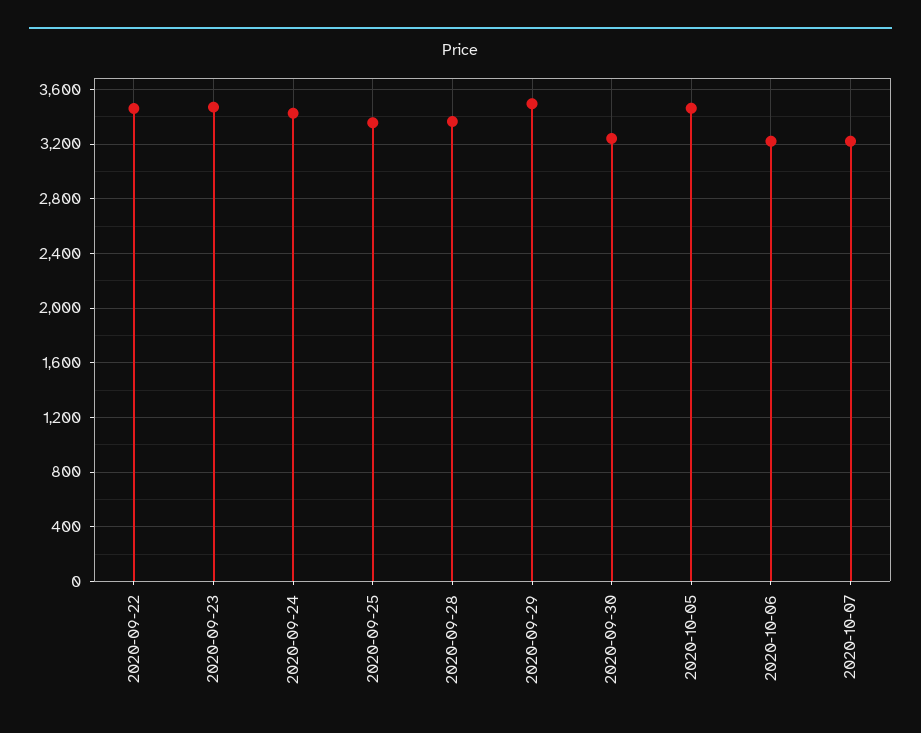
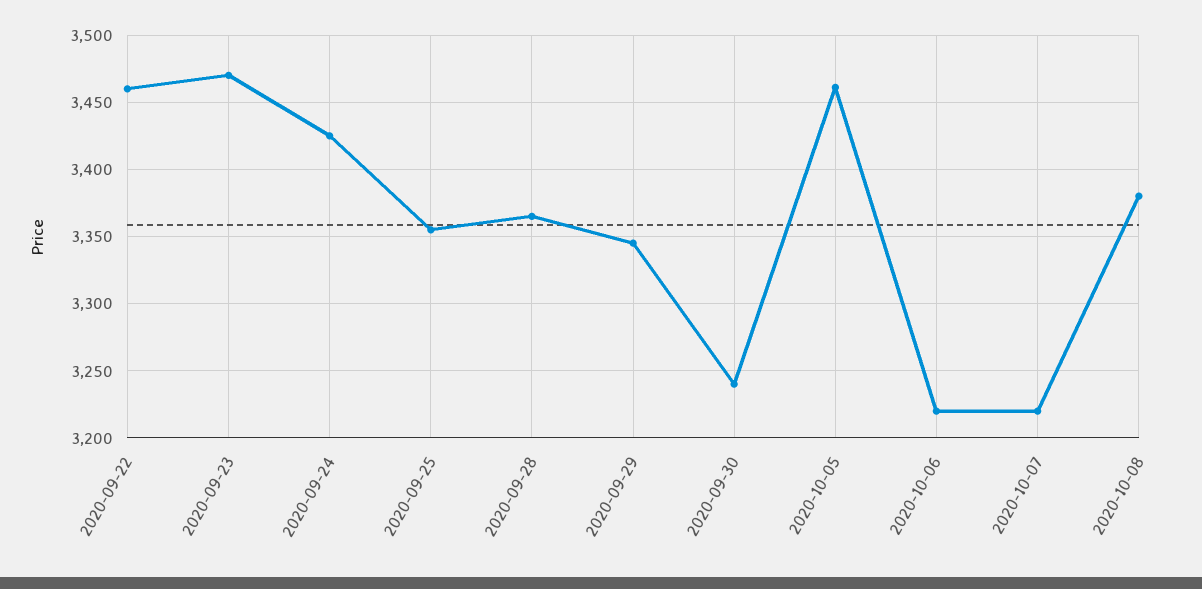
2020-09-29: 3500 -> 3345
2020-10-08: none -> 3380

